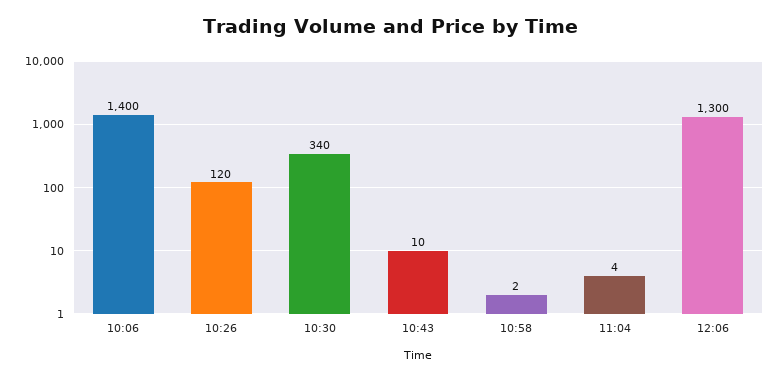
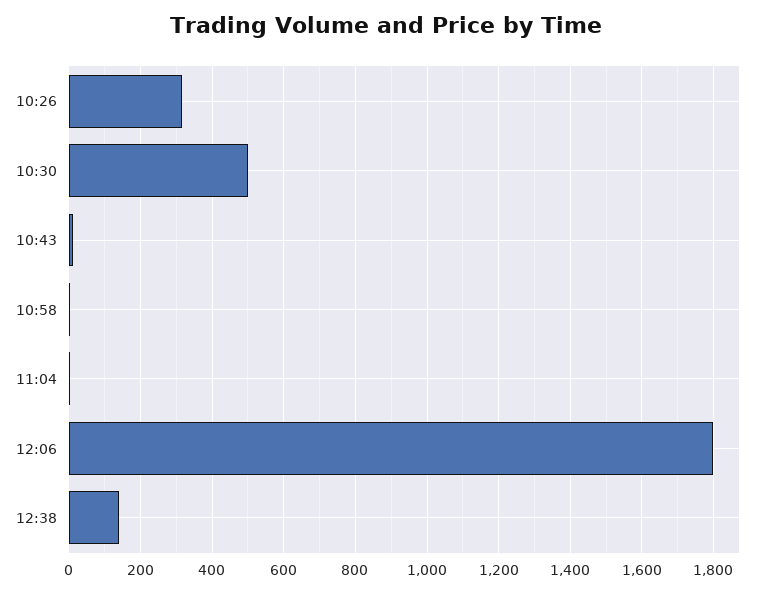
10:06: 1400 -> none
10:26: 120 -> 320
10:30: 340 -> 500
12:06: 1300 -> 1800
12:38: none -> 140

